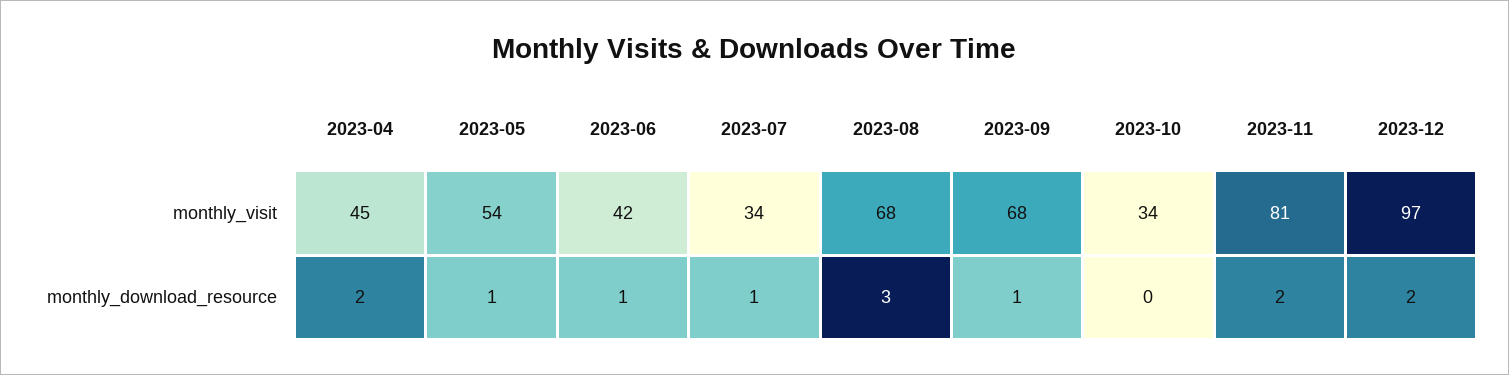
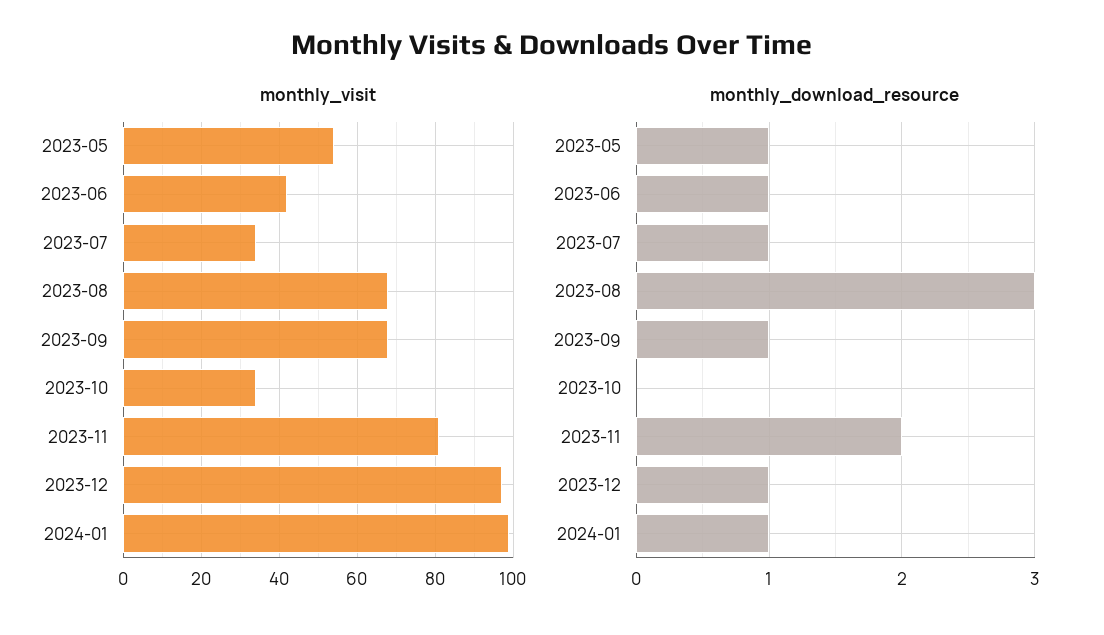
monthly_visit, 2023-04: 45 -> none
monthly_download_resource, 2023-04: 2 -> none
monthly_download_resource, 2023-12: 2 -> 1
monthly_visit, 2024-01: none -> 100
monthly_download_resource, 2024-01: none -> 1

